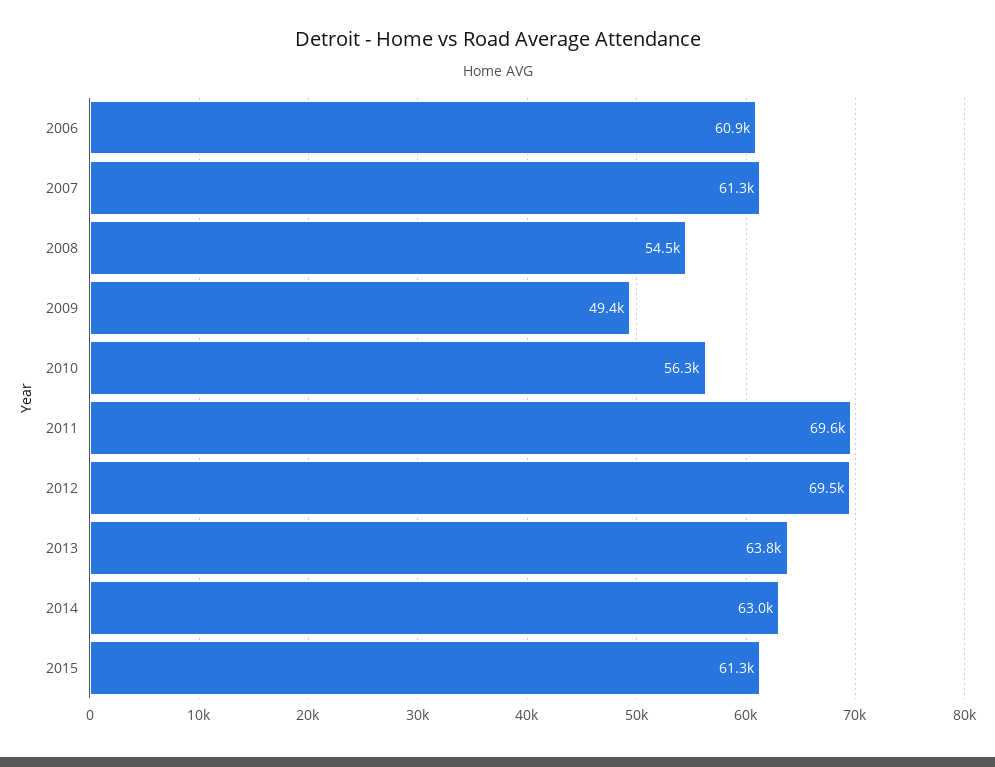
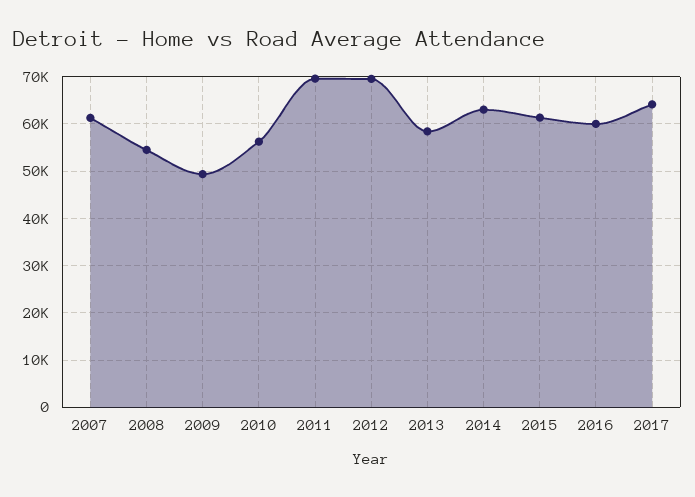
2006: 60900 -> none
2013: 63800 -> 58000
2016: none -> 60000
2017: none -> 64000

